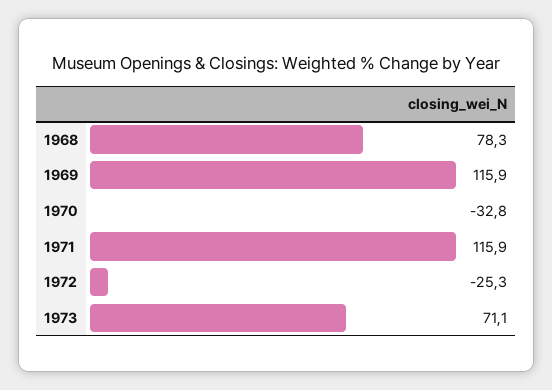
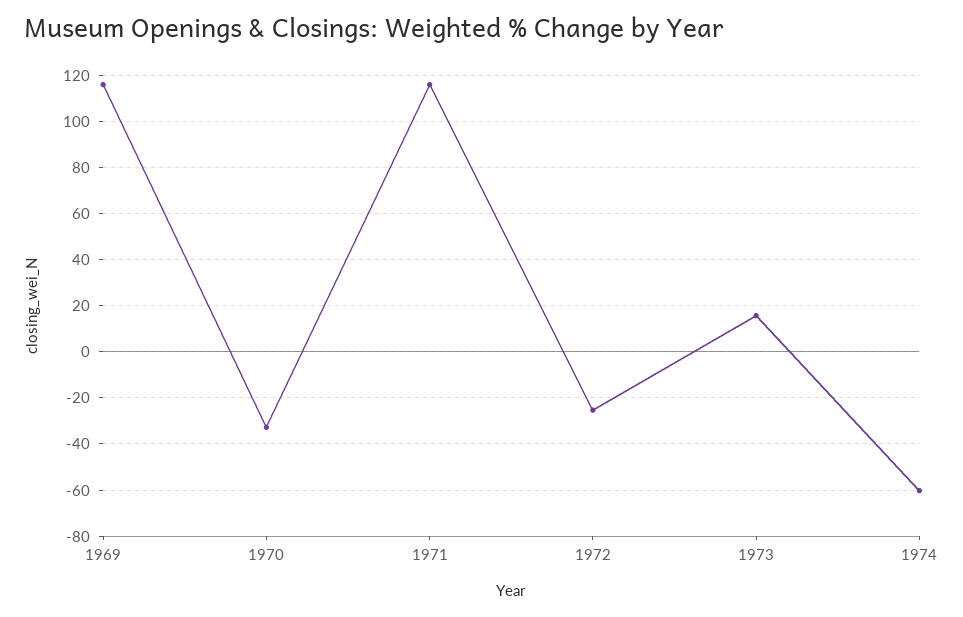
1968: 78.3 -> none
1973: 71.1 -> 15
1974: none -> -60

